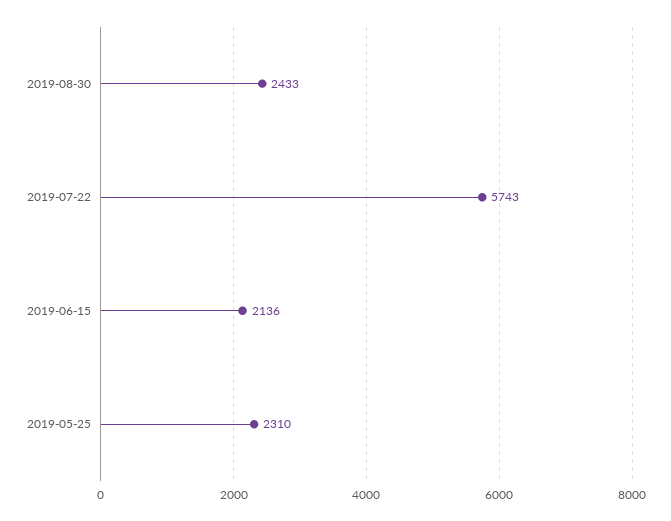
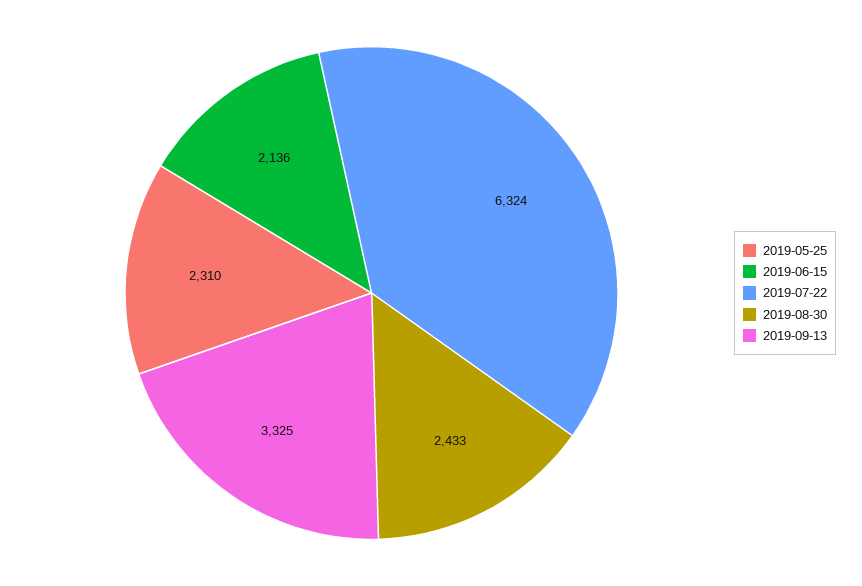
2019-07-22: 5743 -> 6324
2019-09-13: none -> 3325

